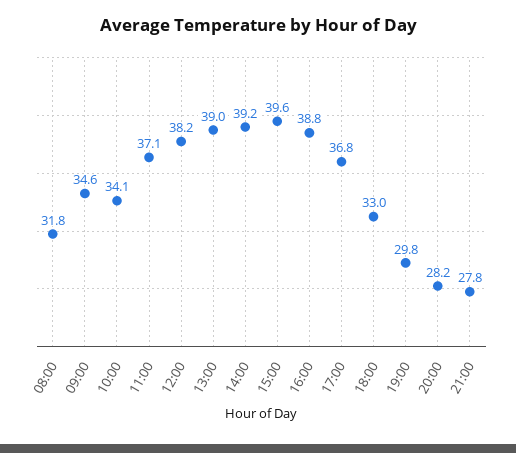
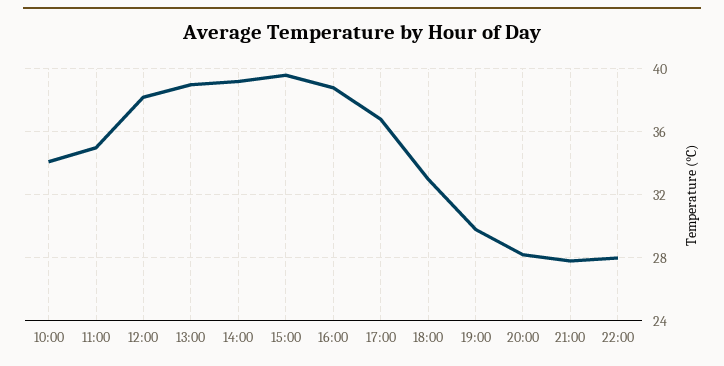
08:00: 31.8 -> none
09:00: 34.6 -> none
11:00: 37.1 -> 35
22:00: none -> 28

